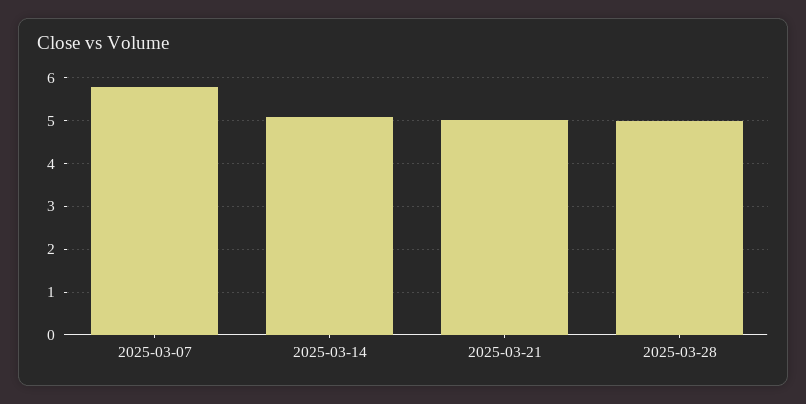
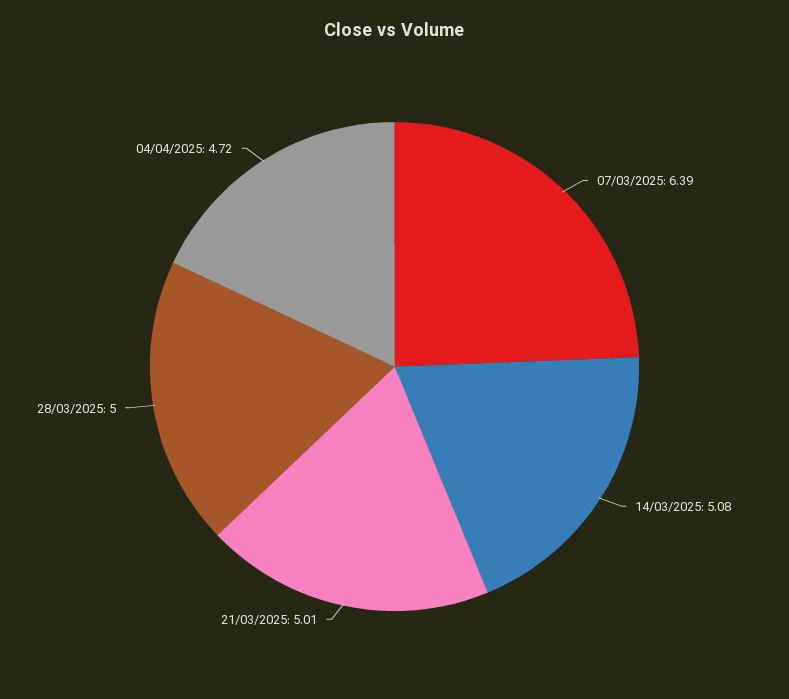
2025-03-07: 5.8 -> 6.39
04/04/2025: none -> 4.72

